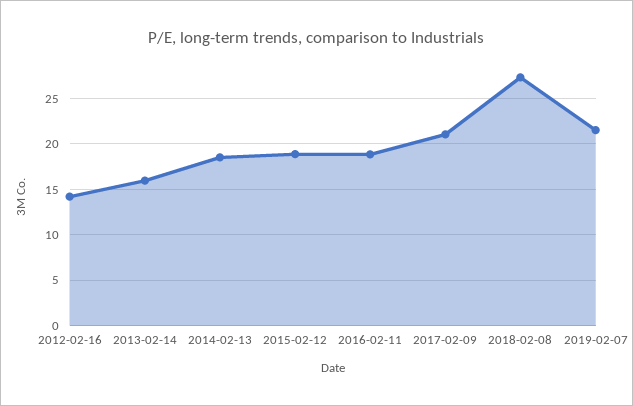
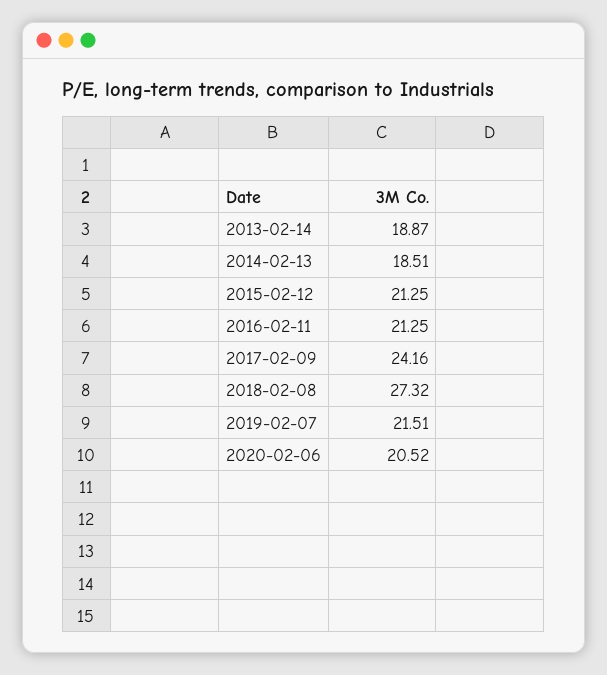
2012-02-16: 14 -> none
2013-02-14: 16 -> 18.87
2015-02-12: 19 -> 21.25
2016-02-11: 19 -> 21.25
2017-02-09: 21 -> 24.16
2020-02-06: none -> 20.52

